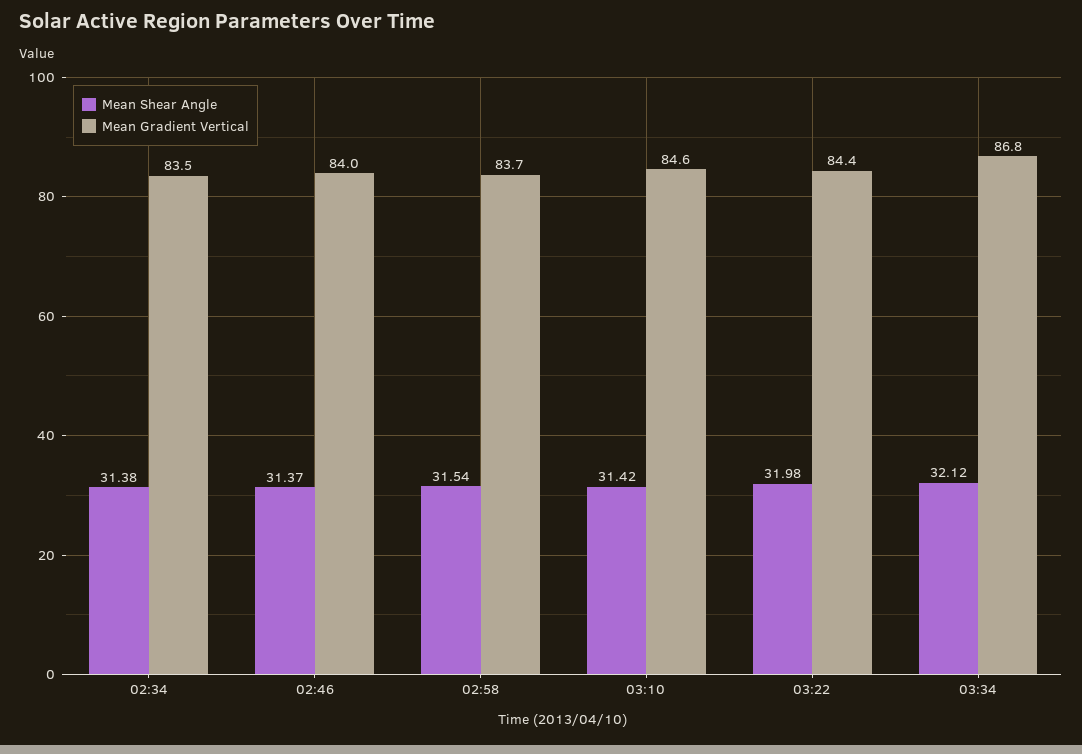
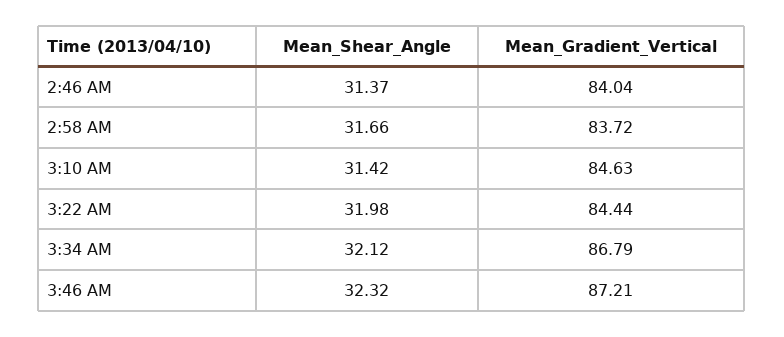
Mean Shear Angle, 02:34: 31.38 -> none
Mean Gradient Vertical, 02:34: 83.5 -> none
Mean Shear Angle, 02:58: 31.54 -> 31.66
Mean Shear Angle, 3:46 AM: none -> 32.32
Mean Gradient Vertical, 3:46 AM: none -> 87.21

